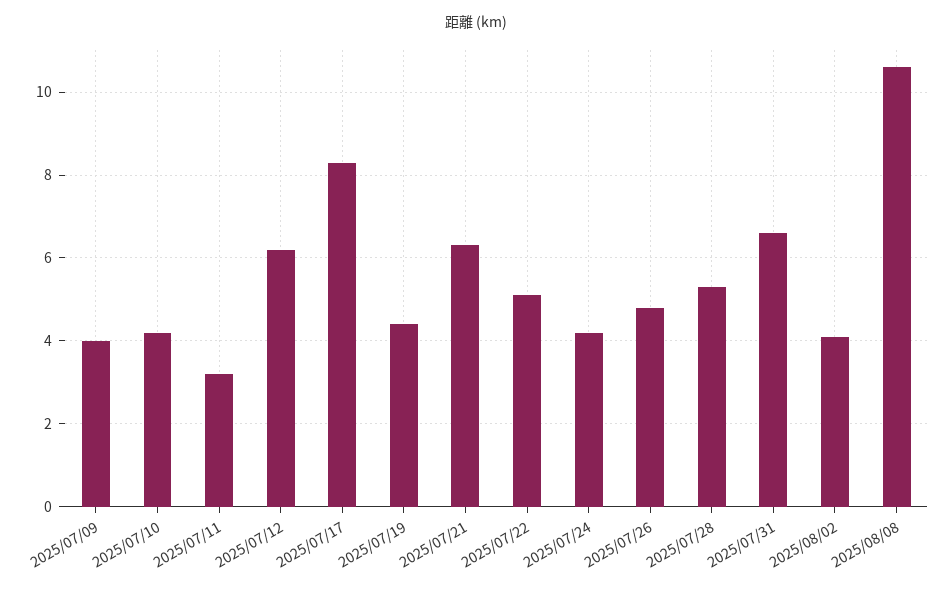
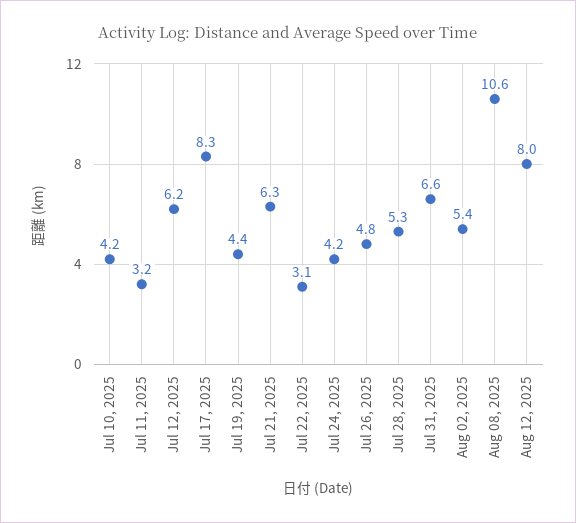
2025/07/09: 4 -> none
2025/07/22: 5 -> 3.1
2025/08/02: 4 -> 5.4
Aug 12, 2025: none -> 8

